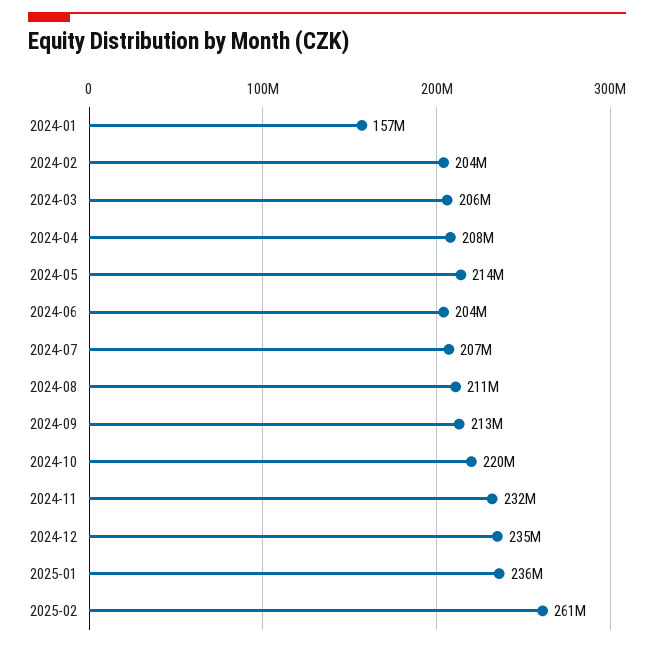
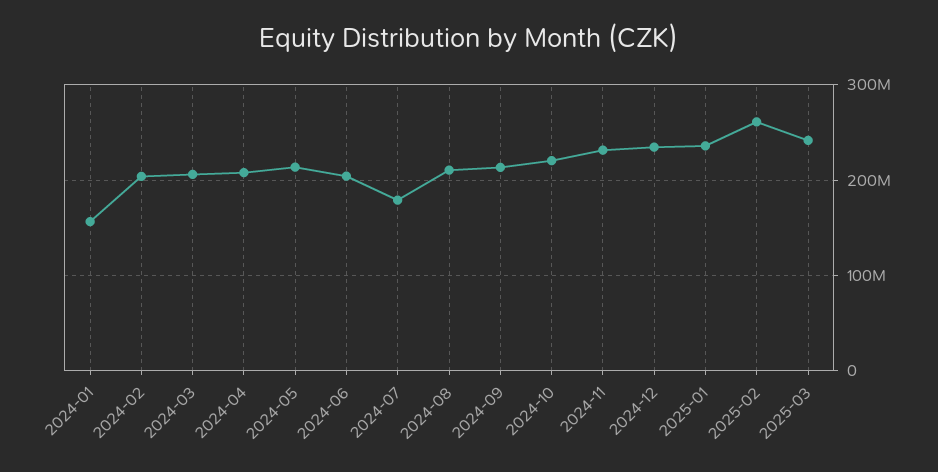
2024-07: 207000000 -> 180000000
2025-03: none -> 240000000

